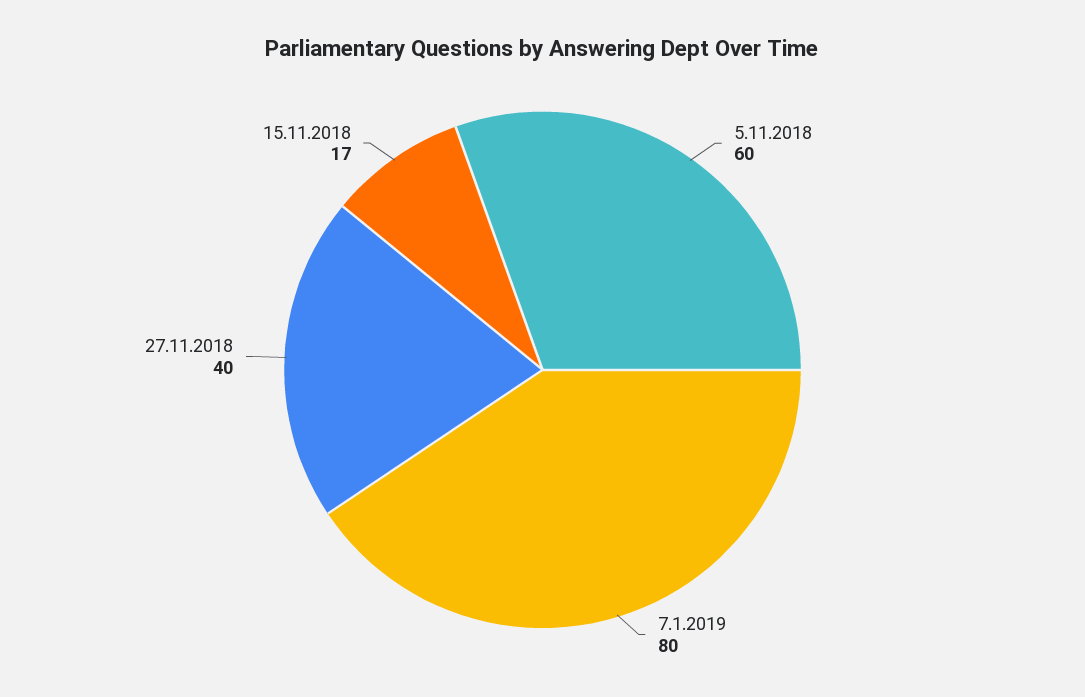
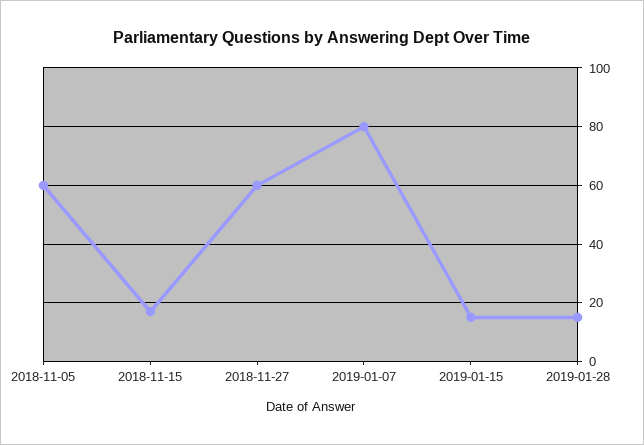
27.11.2018: 40 -> 60
2019-01-15: none -> 15
2019-01-28: none -> 15

